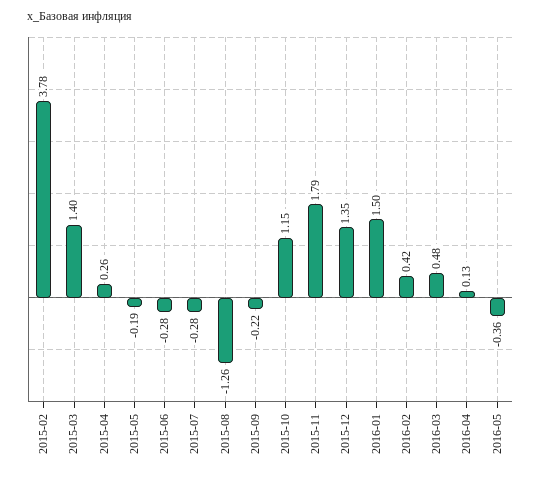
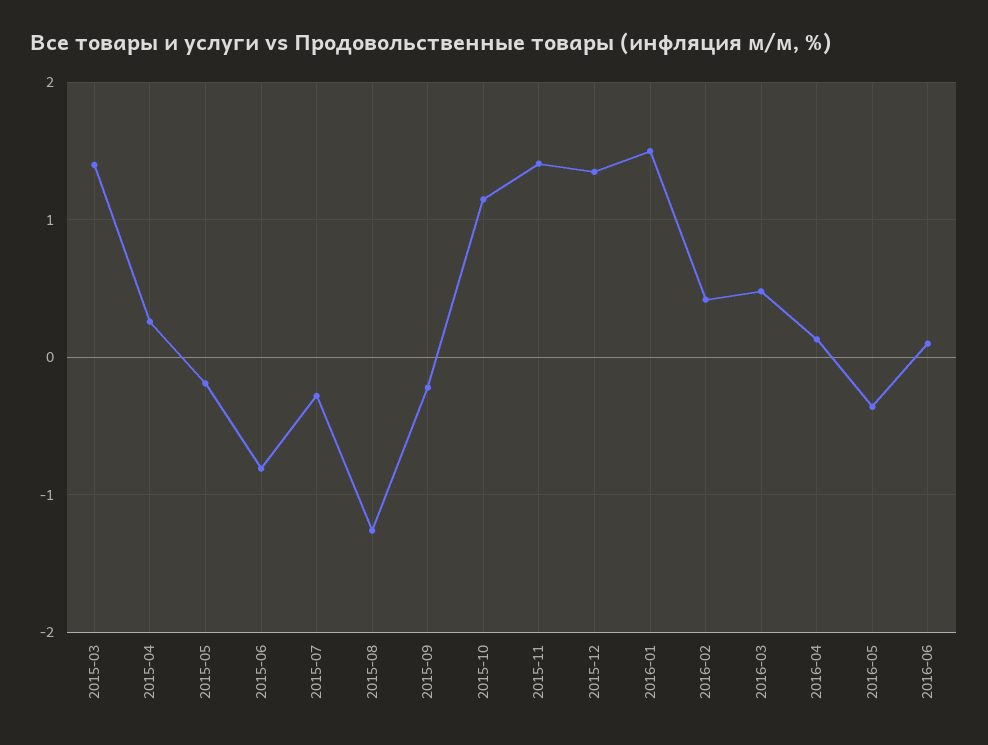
2015-02: 3.78 -> none
2015-06: -0.28 -> -0.8
2015-11: 1.79 -> 1.4
2016-06: none -> 0.1

